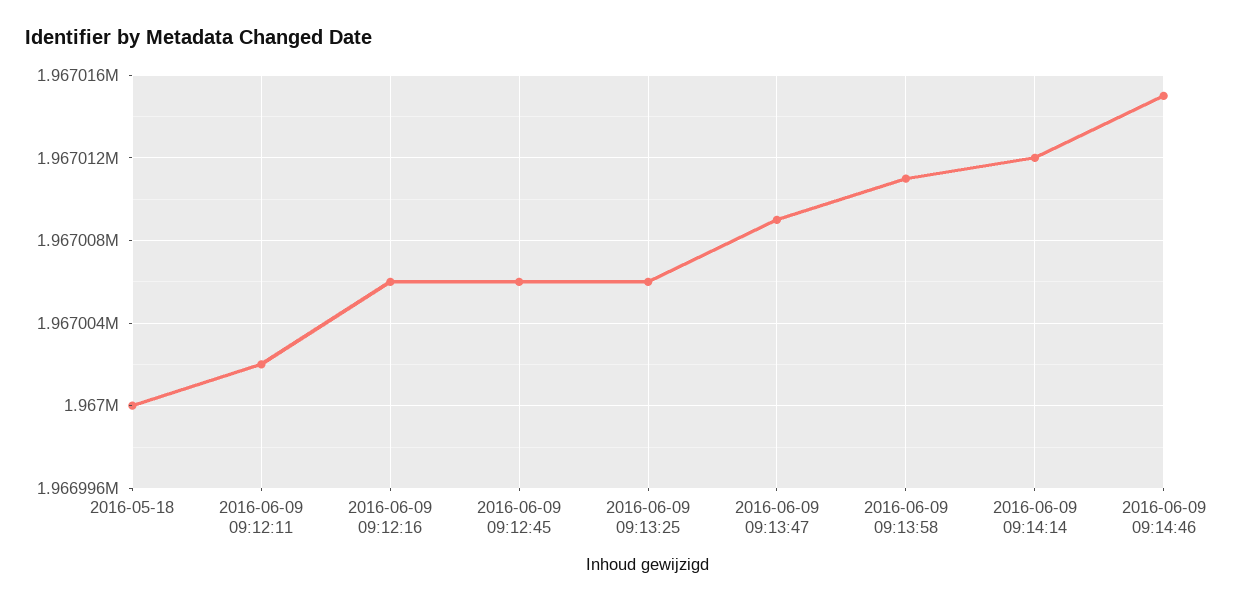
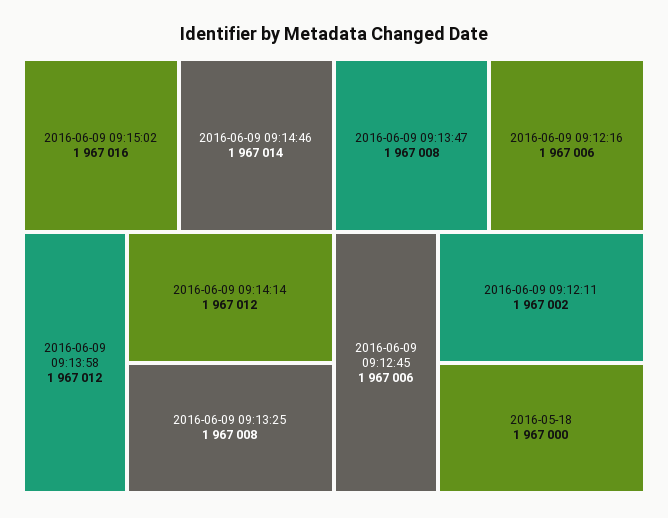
2016-06-09 09:13:25: 1967006 -> 1967008
2016-06-09 09:13:47: 1967009 -> 1967008
2016-06-09 09:13:58: 1967011 -> 1967012
2016-06-09 09:14:46: 1967015 -> 1967014
2016-06-09 09:15:02: none -> 1967016

